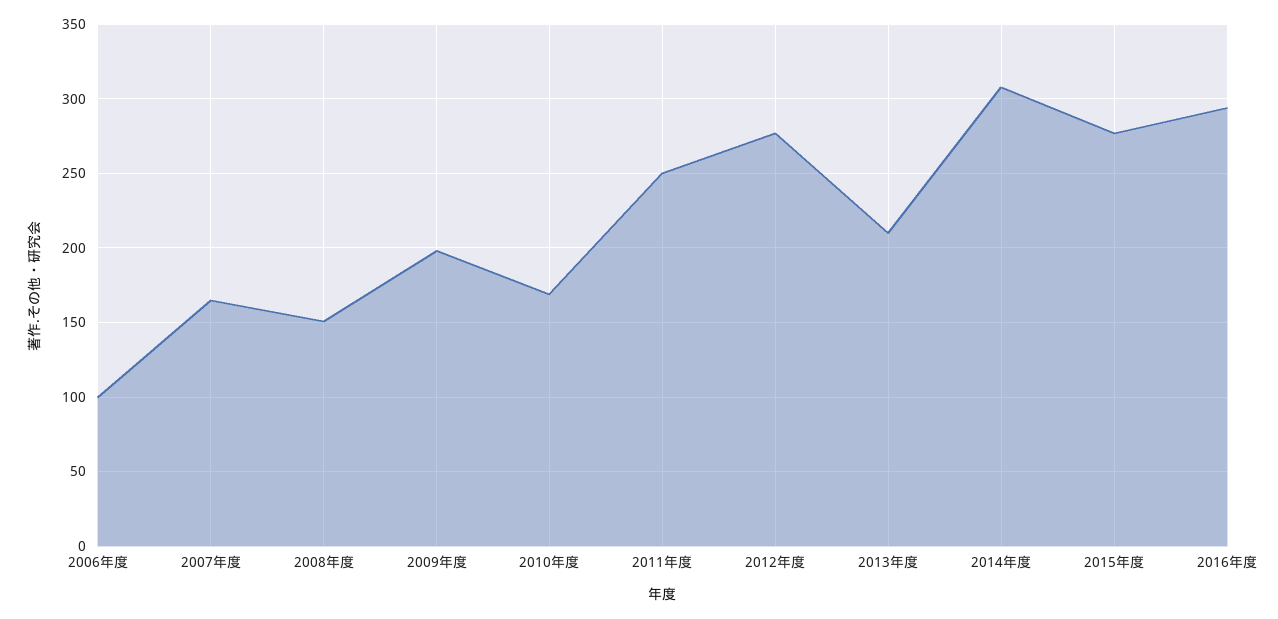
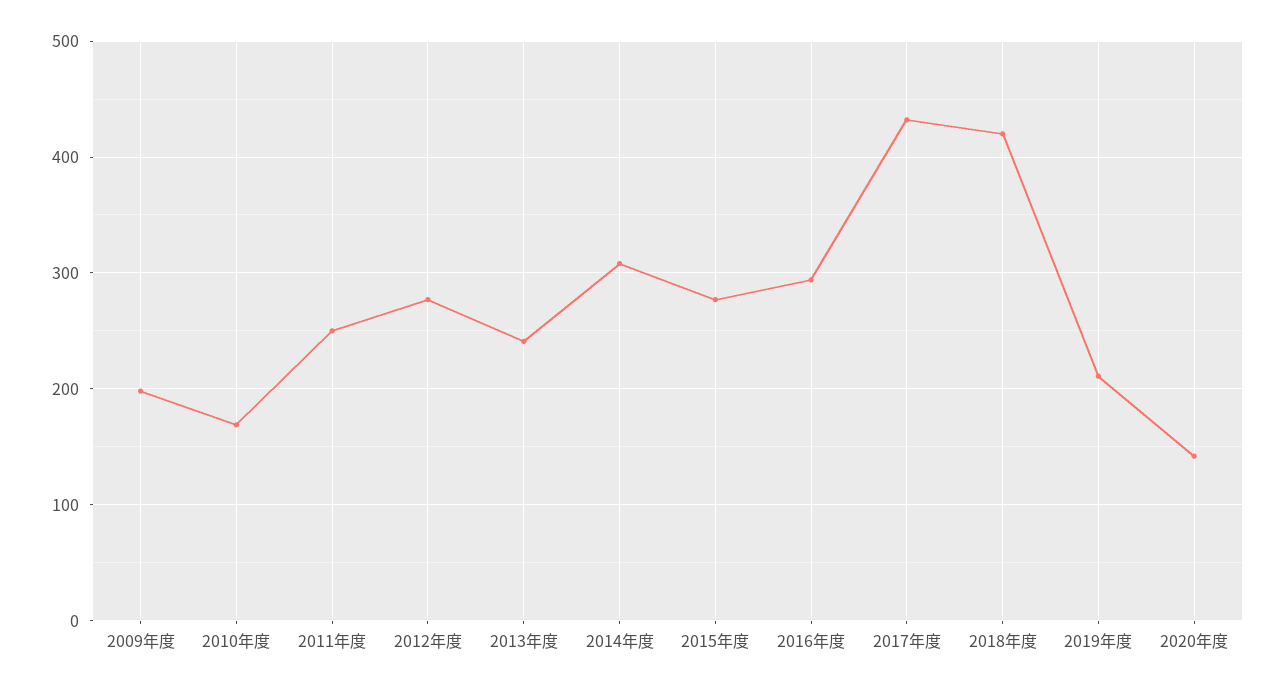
2006年度: 100 -> none
2007年度: 165 -> none
2008年度: 150 -> none
2013年度: 210 -> 240
2017年度: none -> 430
2018年度: none -> 420
2019年度: none -> 210
2020年度: none -> 140

